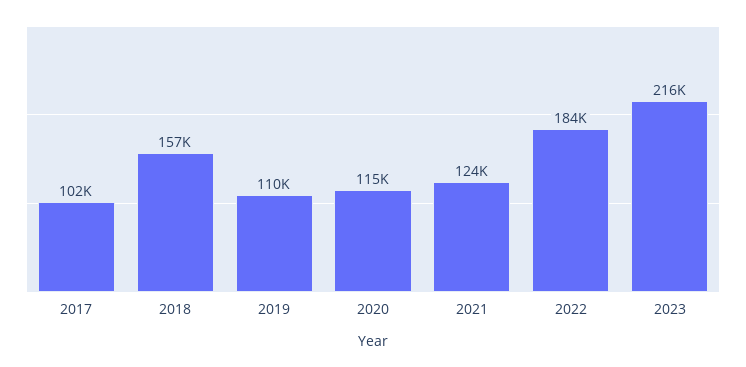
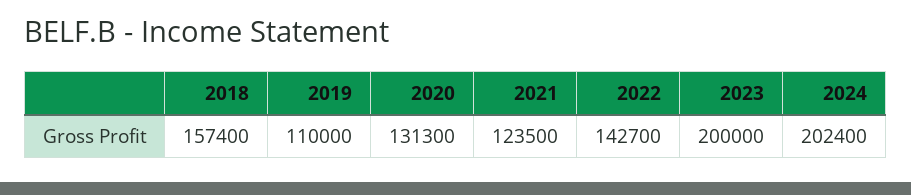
2017: 102000 -> none
2020: 115000 -> 131300
2022: 184000 -> 142700
2023: 216000 -> 200000
2024: none -> 202400

